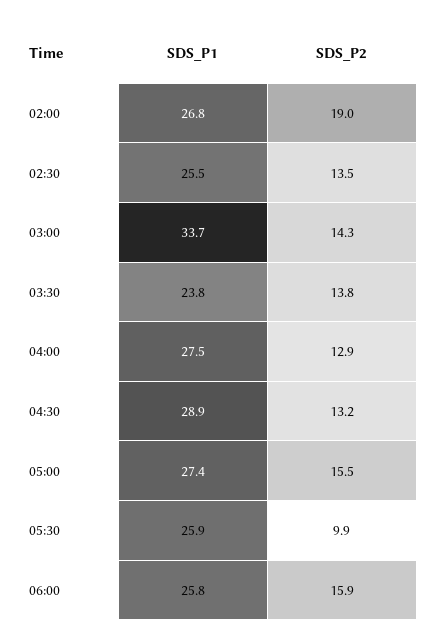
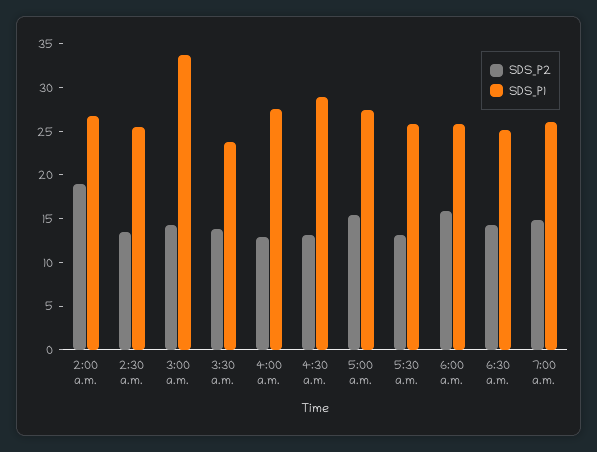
SDS_P2, 05:30: 9.9 -> 13
SDS_P2, 6:30 a.m.: none -> 14
SDS_P1, 6:30 a.m.: none -> 25
SDS_P2, 7:00 a.m.: none -> 15
SDS_P1, 7:00 a.m.: none -> 26

